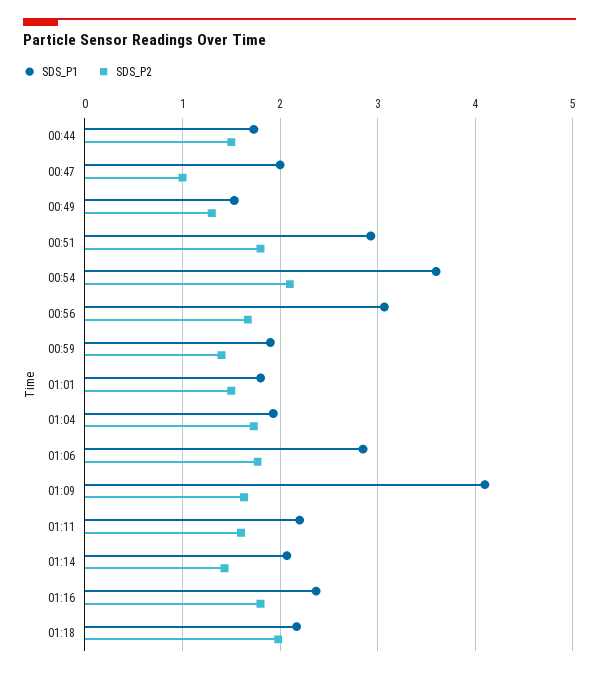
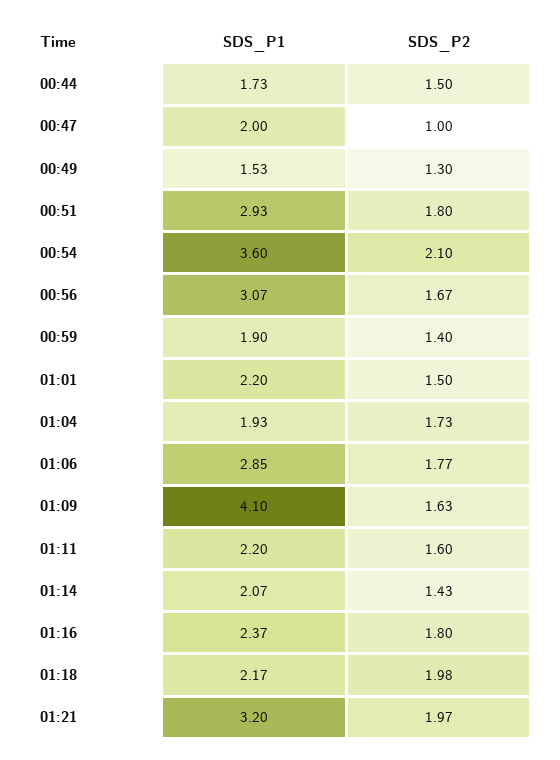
SDS_P1, 01:01: 1.8 -> 2.2
SDS_P1, 01:21: none -> 3.2
SDS_P2, 01:21: none -> 1.97

